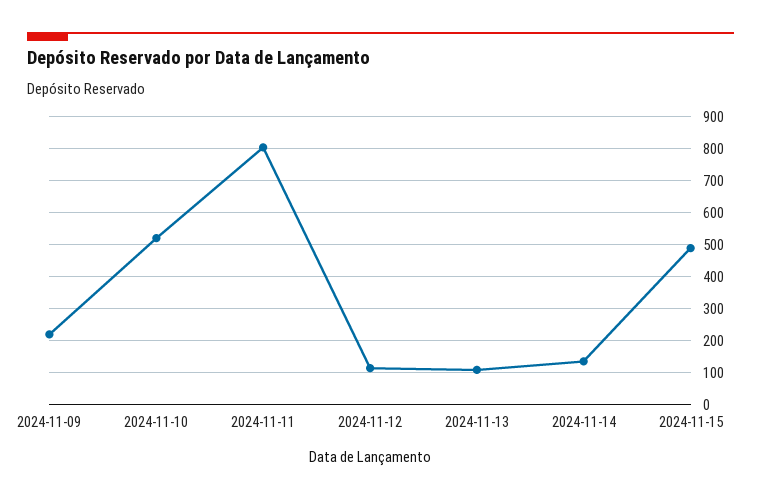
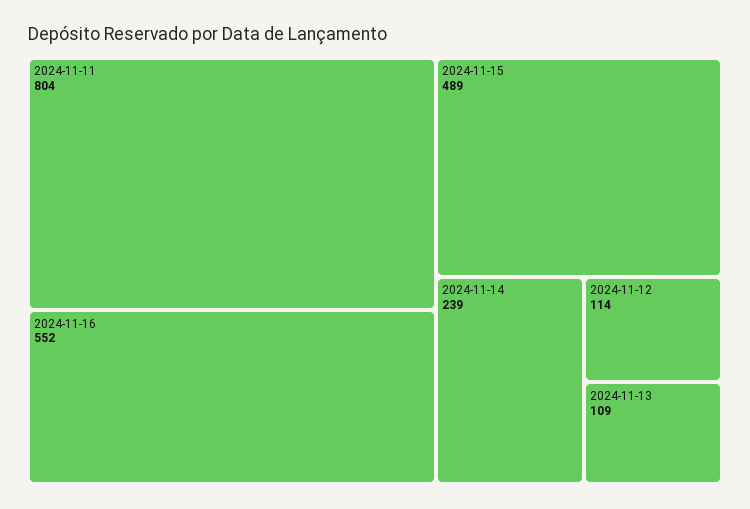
2024-11-09: 220 -> none
2024-11-10: 520 -> none
2024-11-14: 140 -> 239
2024-11-16: none -> 552

